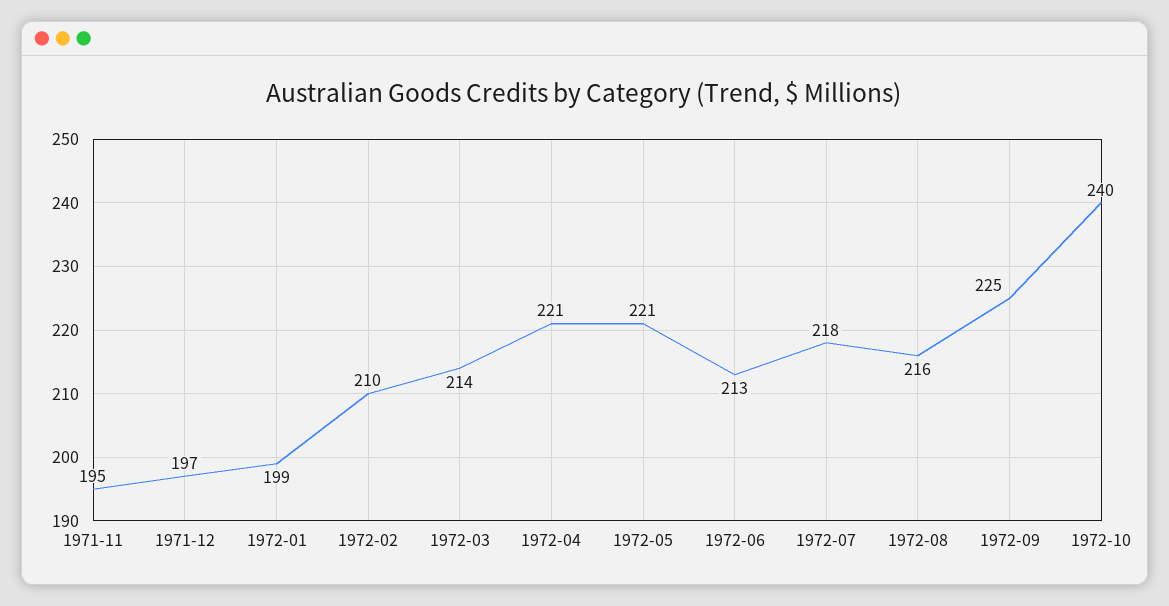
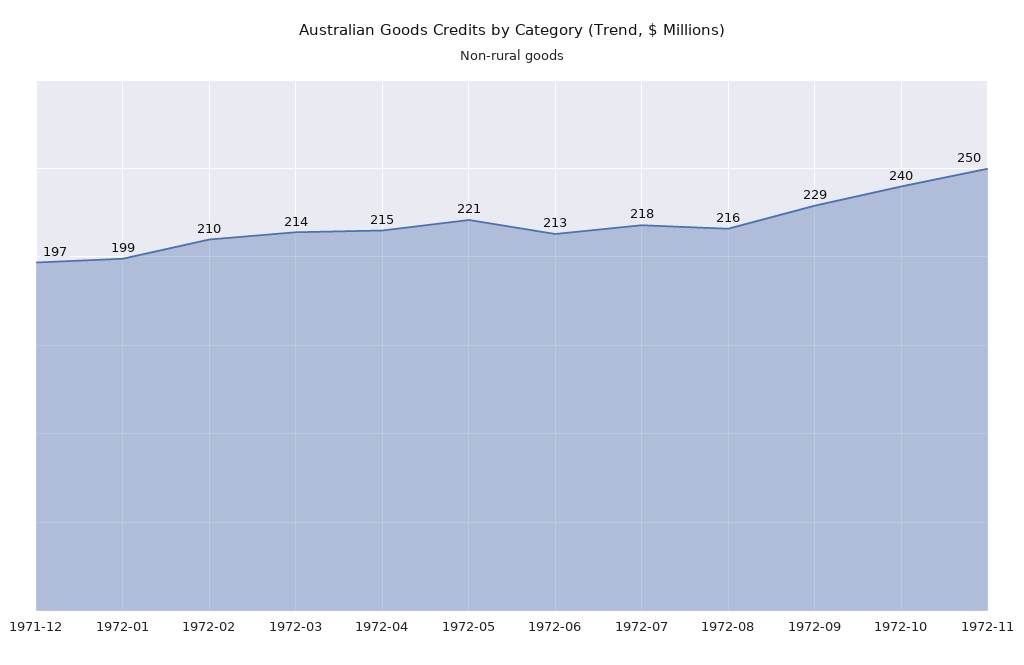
1971-11: 195 -> none
1972-04: 221 -> 215
1972-09: 225 -> 229
1972-11: none -> 250

